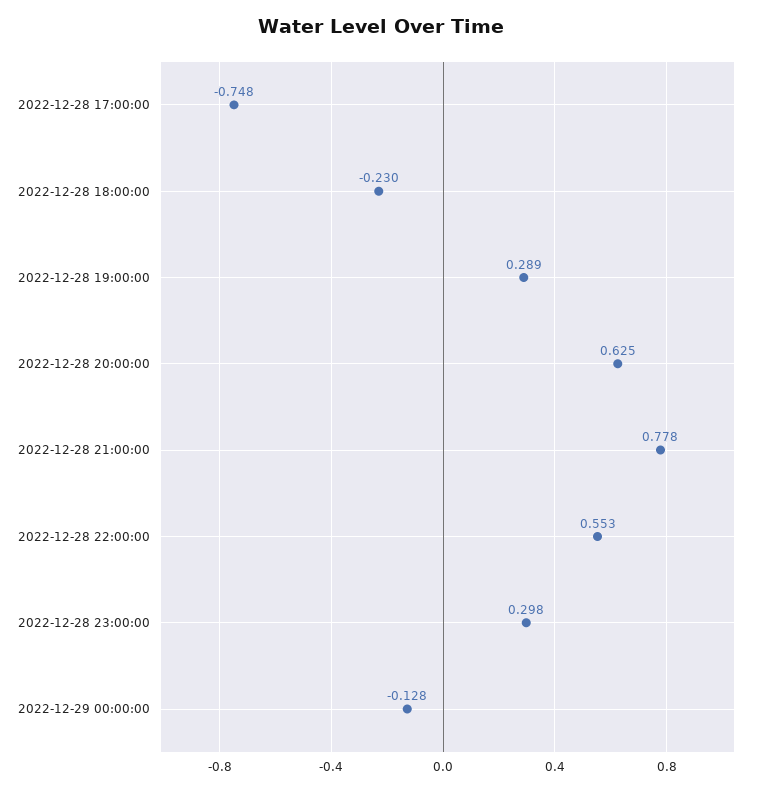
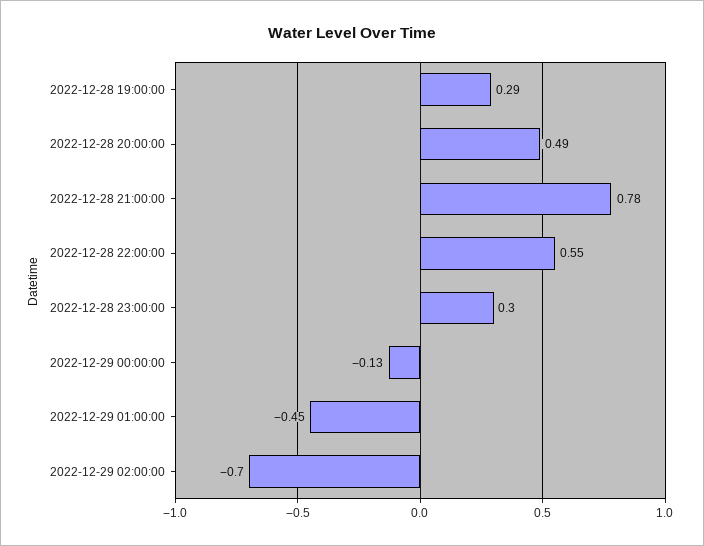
2022-12-28 17:00:00: -0.748 -> none
2022-12-28 18:00:00: -0.23 -> none
2022-12-28 20:00:00: 0.625 -> 0.49
2022-12-29 01:00:00: none -> -0.45
2022-12-29 02:00:00: none -> -0.7

